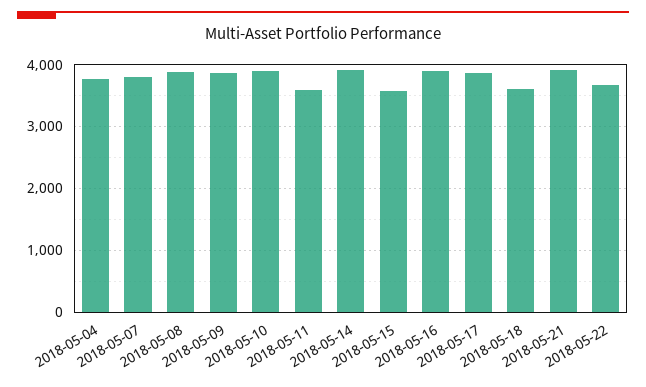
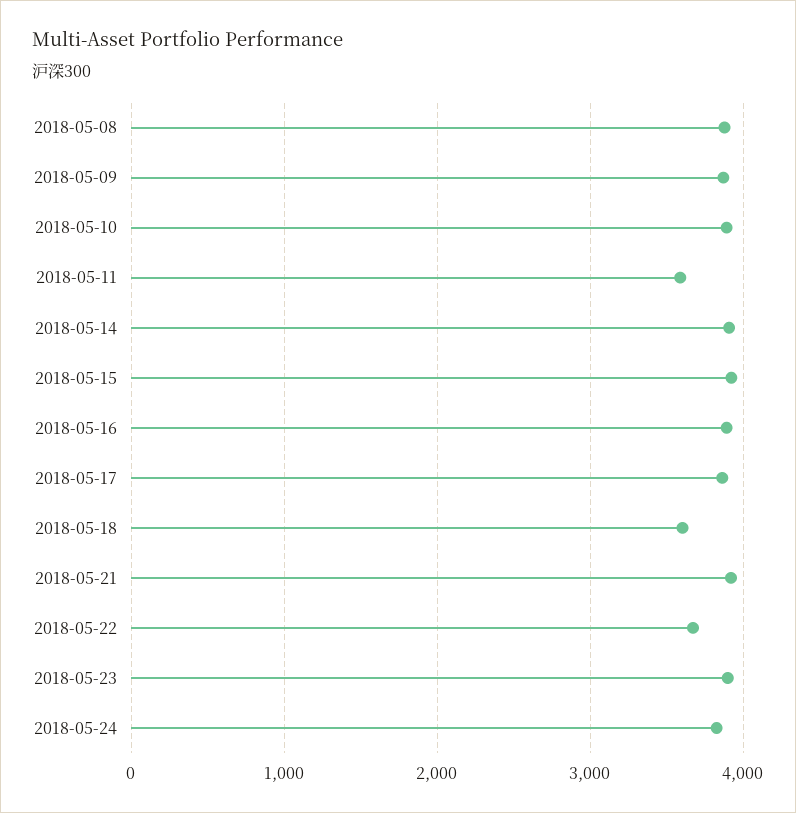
2018-05-04: 3800 -> none
2018-05-07: 3800 -> none
2018-05-15: 3600 -> 3900
2018-05-23: none -> 3900
2018-05-24: none -> 3800

